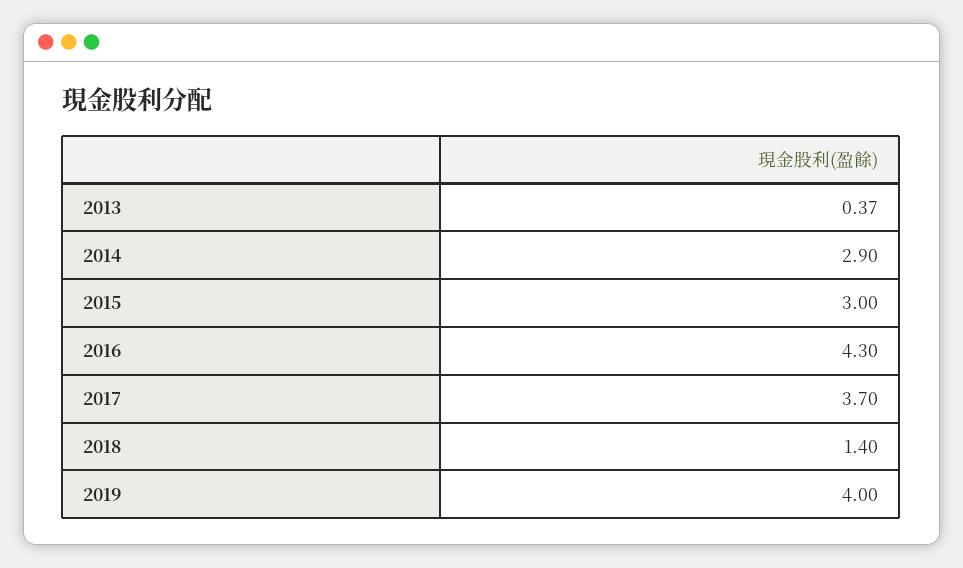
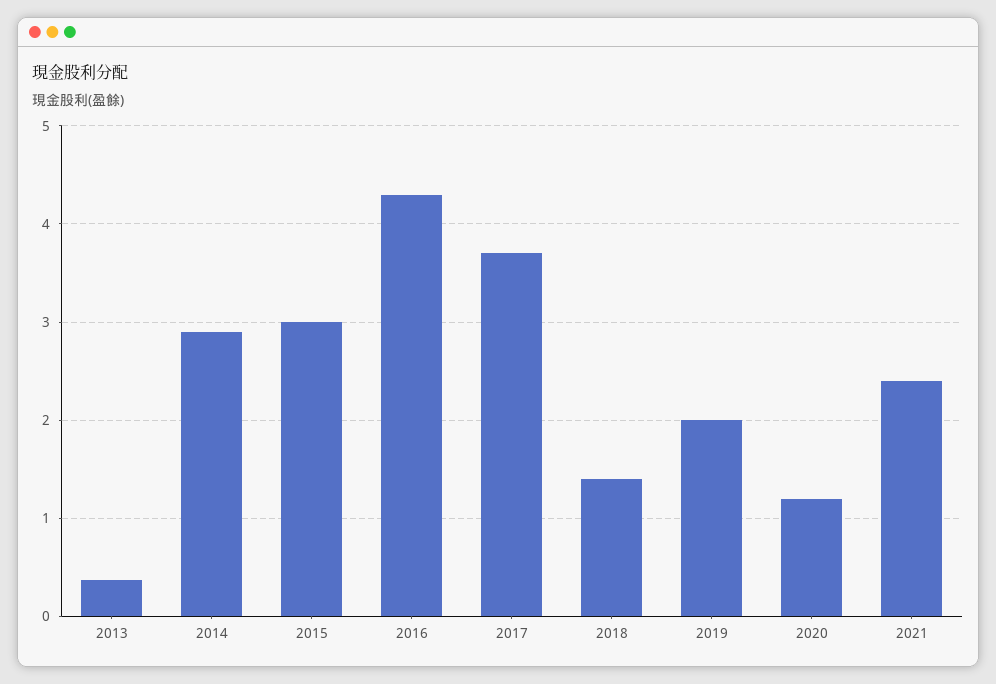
2019: 4 -> 2
2020: none -> 1.2
2021: none -> 2.4

